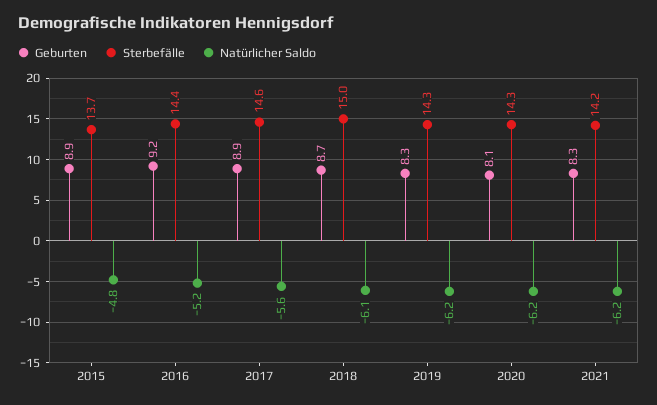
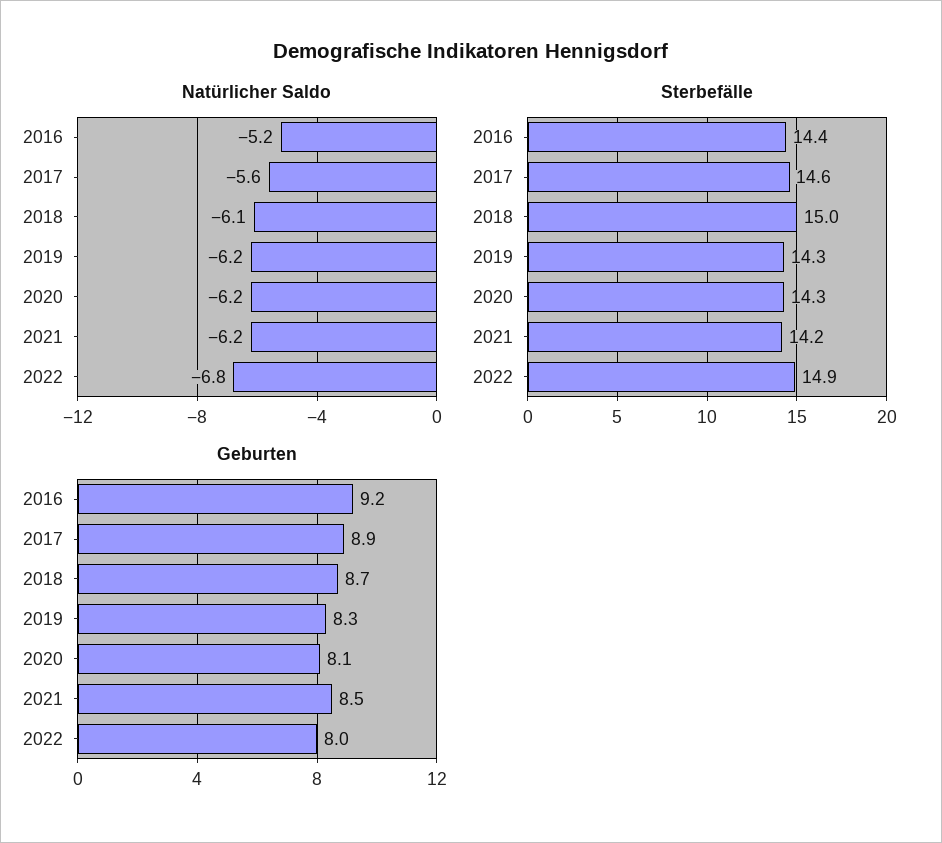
Geburten, 2015: 8.9 -> none
Sterbefälle, 2015: 13.7 -> none
Natürlicher Saldo, 2015: -4.8 -> none
Geburten, 2021: 8.3 -> 8.5
Natürlicher Saldo, 2022: none -> -6.8
Sterbefälle, 2022: none -> 14.9
Geburten, 2022: none -> 8

